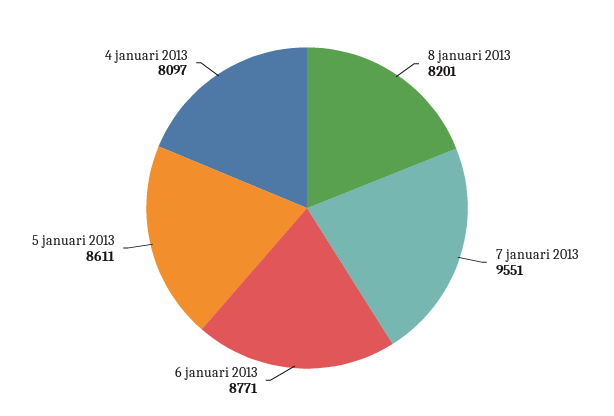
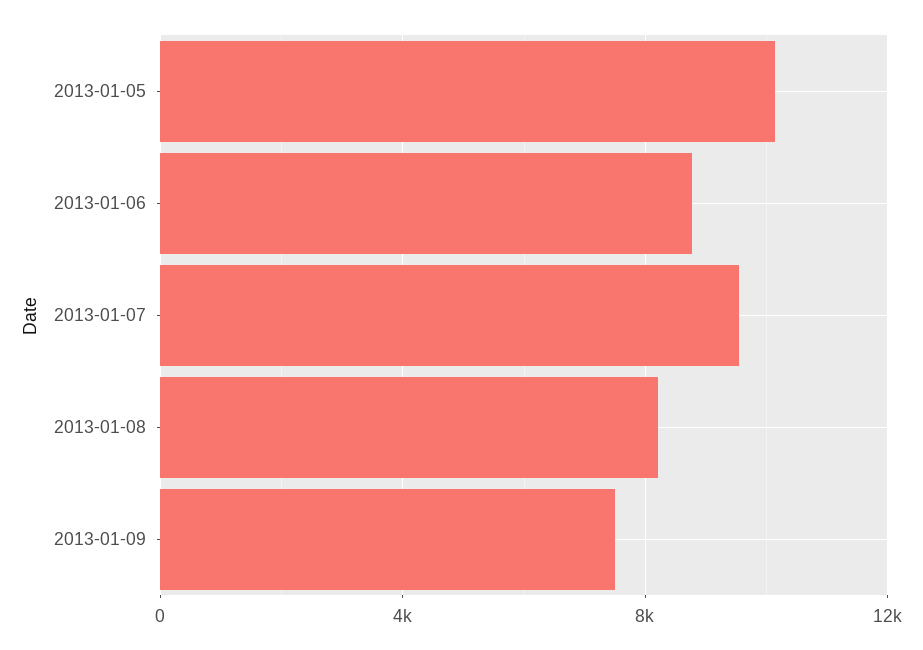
5 januari 2013: 8611 -> 10000
4 januari 2013: 8097 -> none
2013-01-09: none -> 7500

